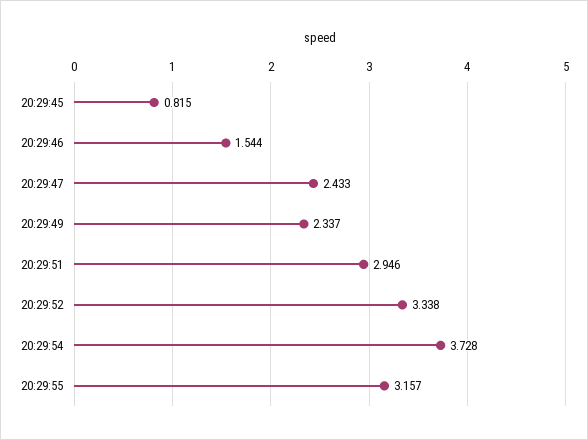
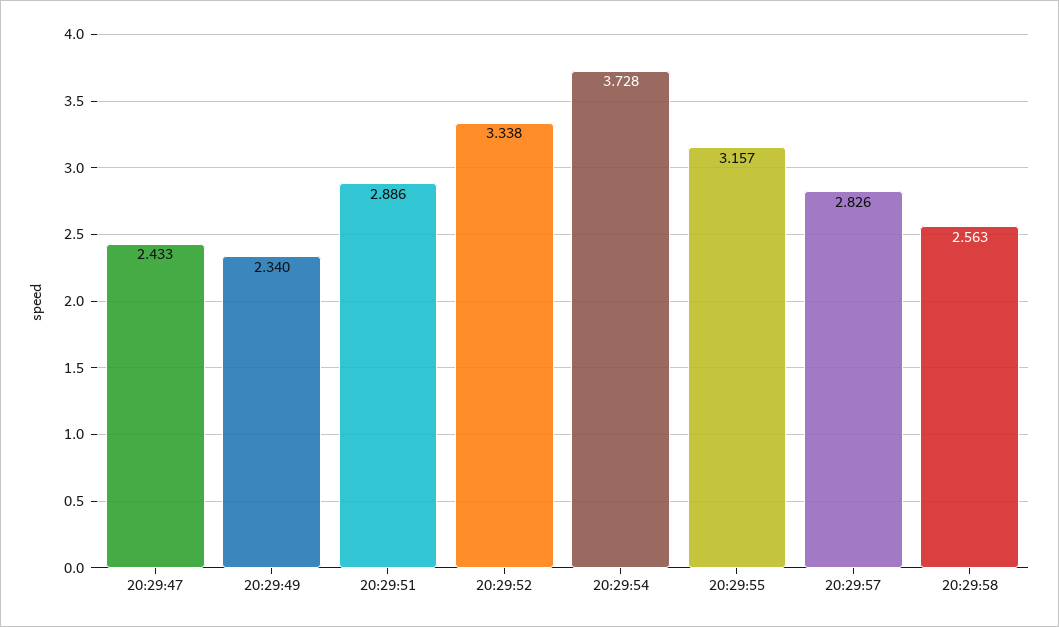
20:29:45: 0.815 -> none
20:29:46: 1.544 -> none
20:29:49: 2.337 -> 2.34
20:29:51: 2.946 -> 2.886
20:29:57: none -> 2.826
20:29:58: none -> 2.563

